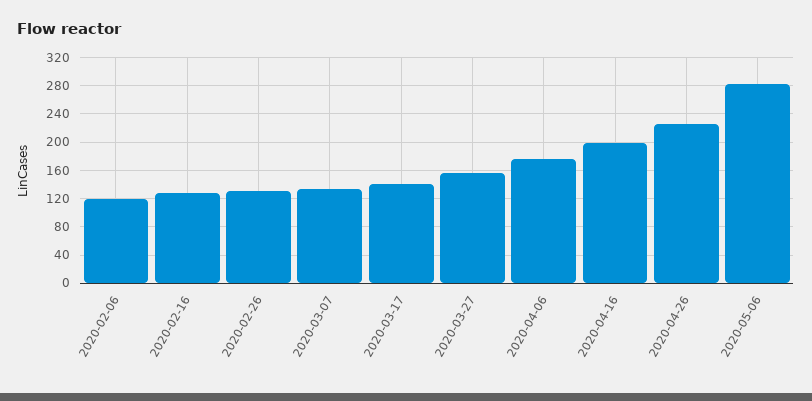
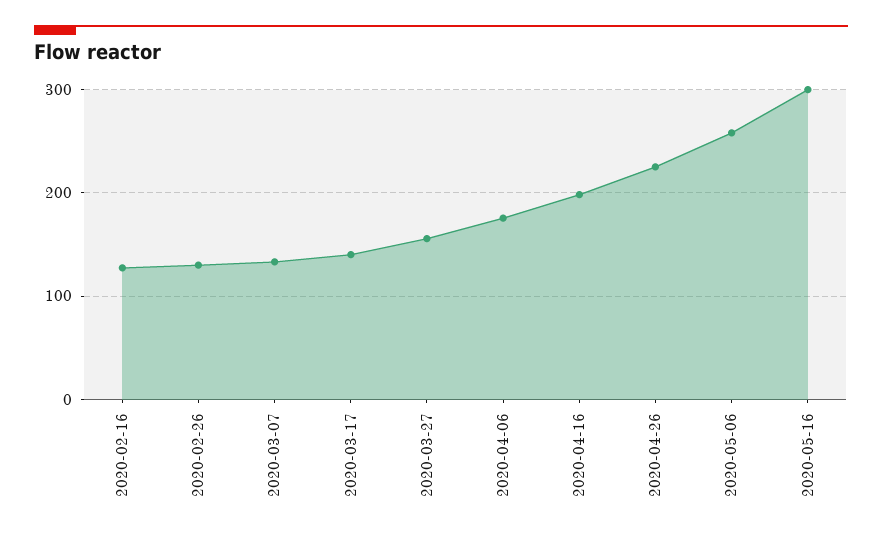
2020-02-06: 120 -> none
2020-05-06: 280 -> 260
2020-05-16: none -> 300

